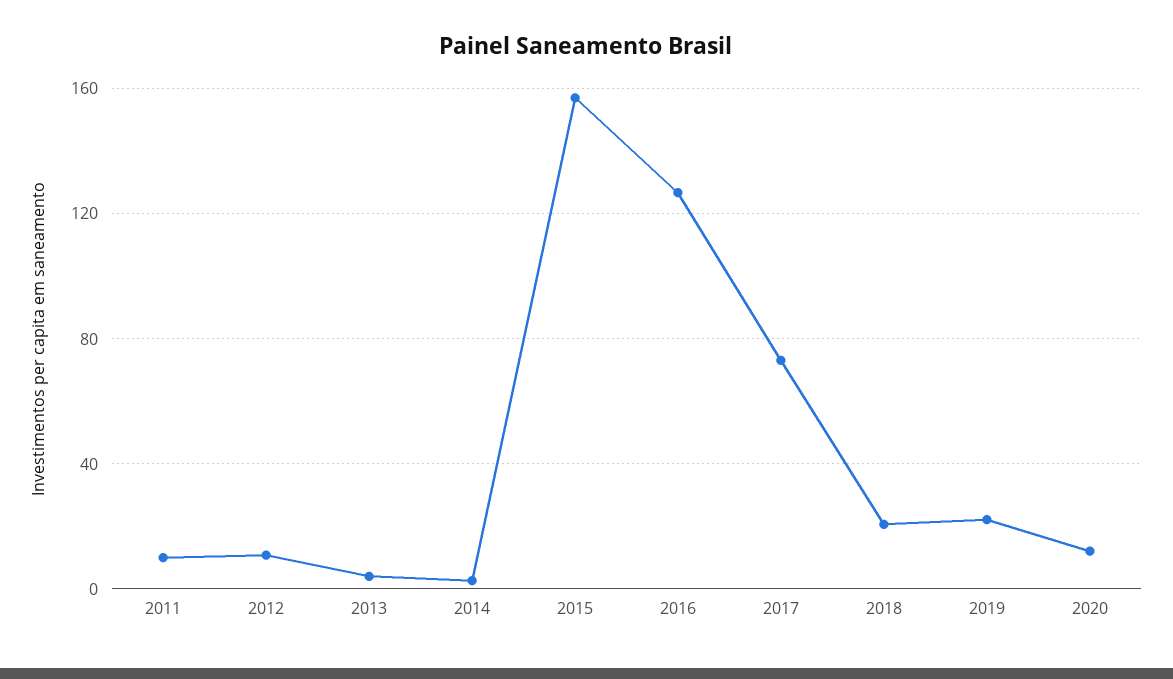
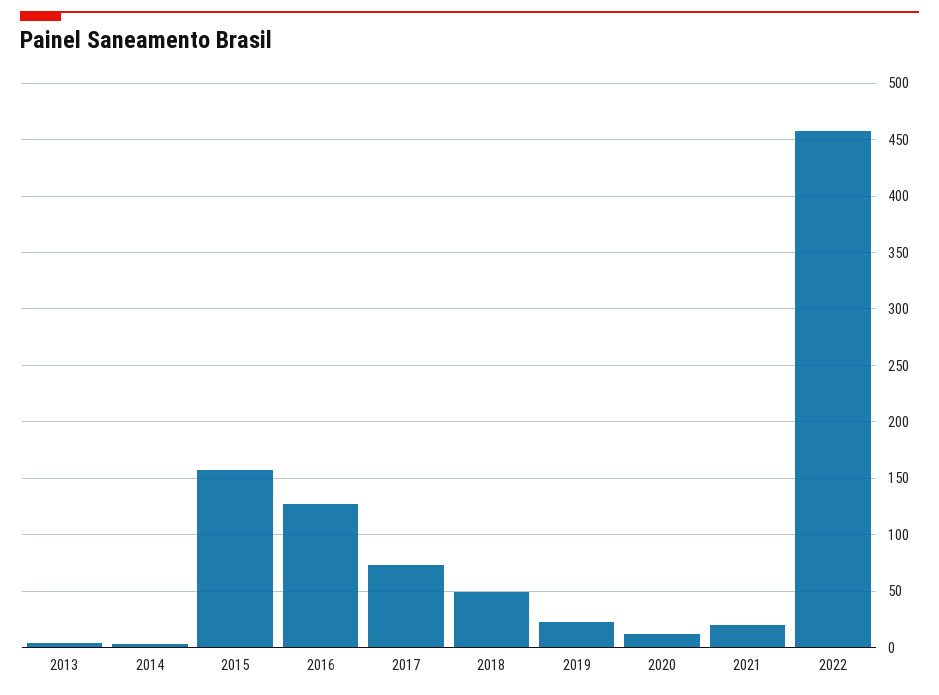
2011: 10 -> none
2012: 10 -> none
2018: 20 -> 50
2021: none -> 20
2022: none -> 460

